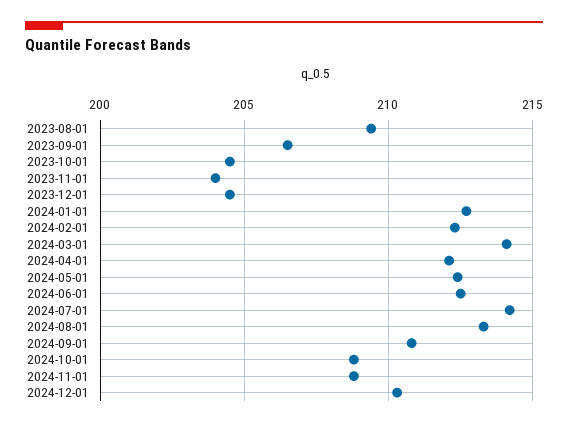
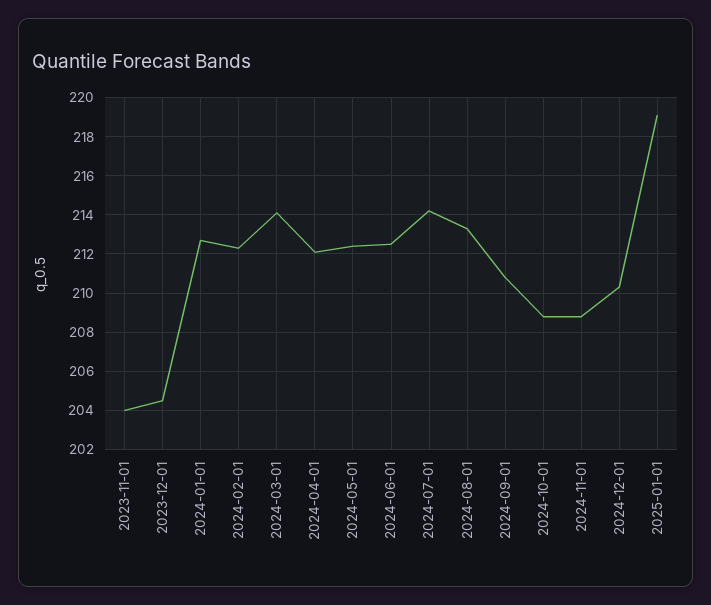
2023-08-01: 209.5 -> none
2023-09-01: 206.5 -> none
2023-10-01: 204.5 -> none
2025-01-01: none -> 219

